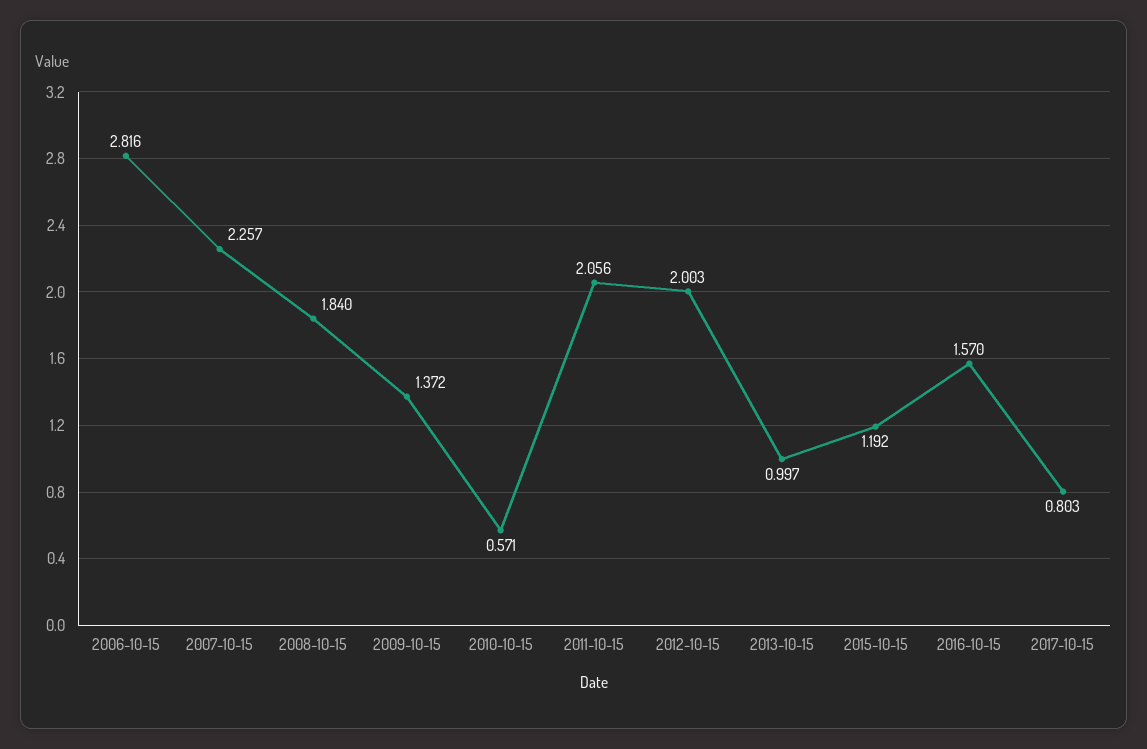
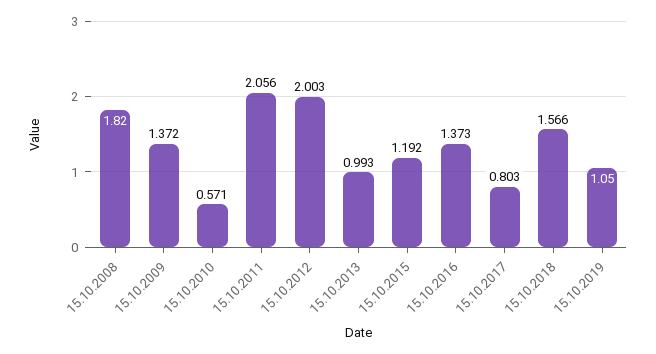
2006-10-15: 2.816 -> none
2007-10-15: 2.257 -> none
2008-10-15: 1.84 -> 1.82
2013-10-15: 0.997 -> 0.993
2016-10-15: 1.57 -> 1.373
15.10.2018: none -> 1.566
15.10.2019: none -> 1.05

